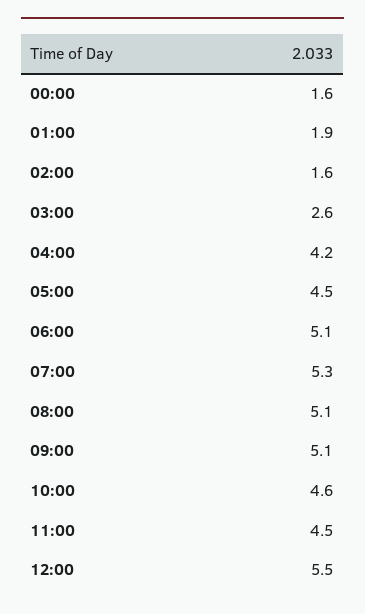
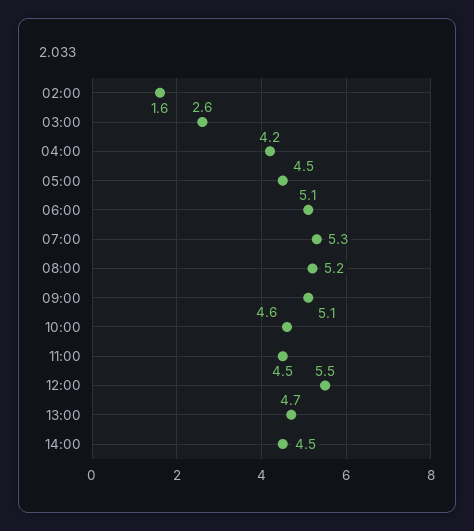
00:00: 1.6 -> none
01:00: 1.9 -> none
08:00: 5.1 -> 5.2
13:00: none -> 4.7
14:00: none -> 4.5

